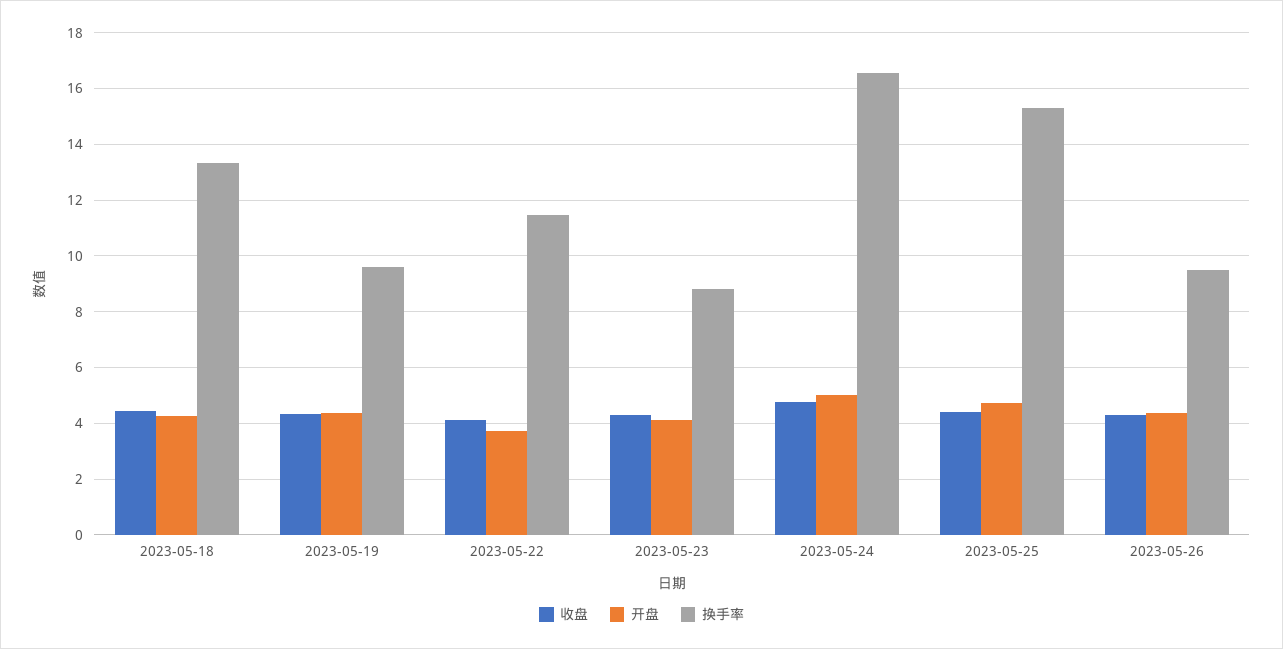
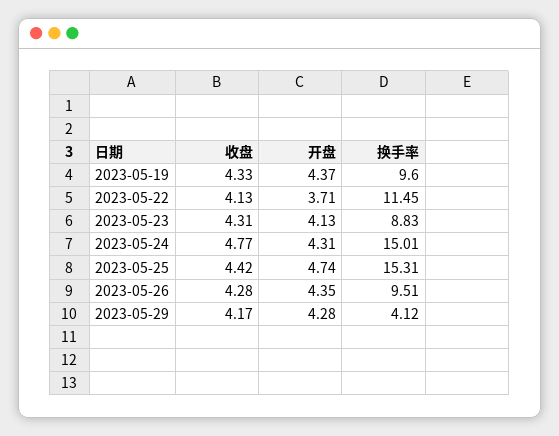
收盘, 2023-05-18: 4.5 -> none
开盘, 2023-05-18: 4.25 -> none
换手率, 2023-05-18: 13.25 -> none
开盘, 2023-05-24: 5 -> 4.31
换手率, 2023-05-24: 16.5 -> 15.01
收盘, 2023-05-29: none -> 4.17
开盘, 2023-05-29: none -> 4.28
换手率, 2023-05-29: none -> 4.12

